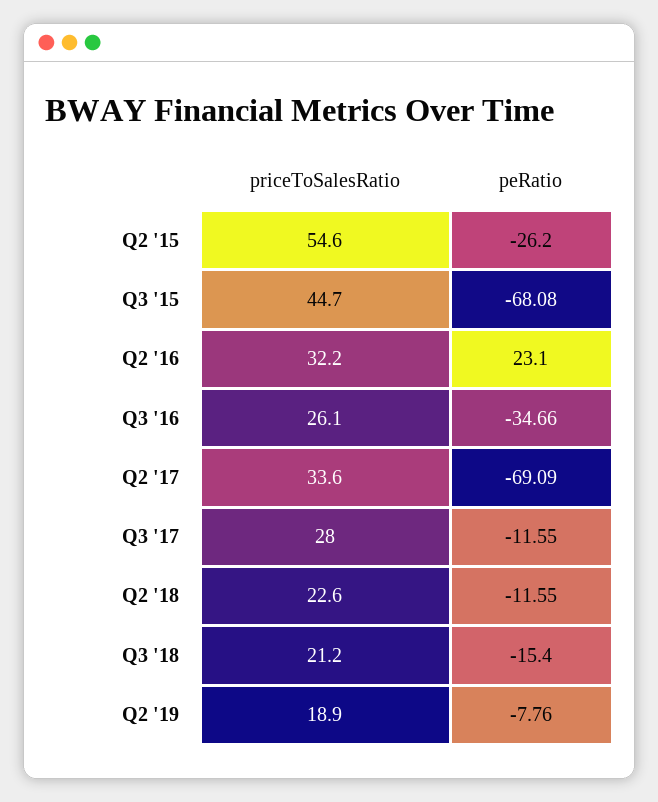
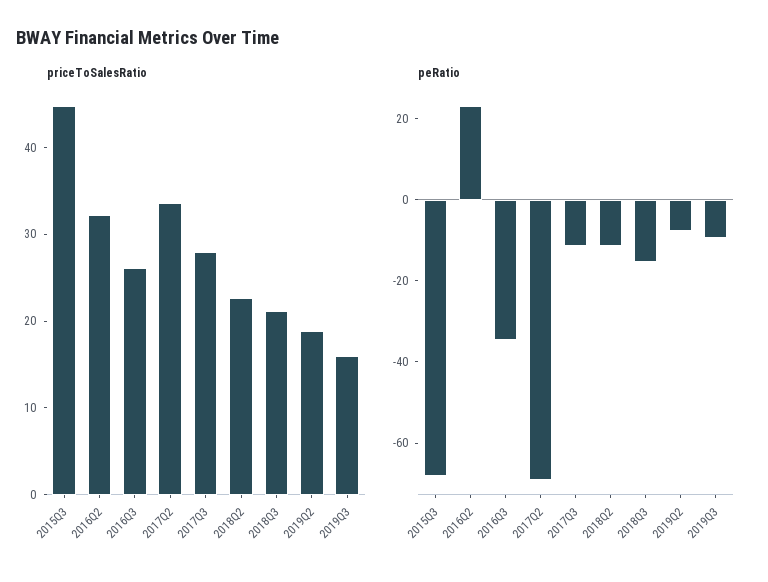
priceToSalesRatio, Q2 '15: 54.6 -> none
peRatio, Q2 '15: -26.2 -> none
priceToSalesRatio, 2019Q3: none -> 16
peRatio, 2019Q3: none -> -10

